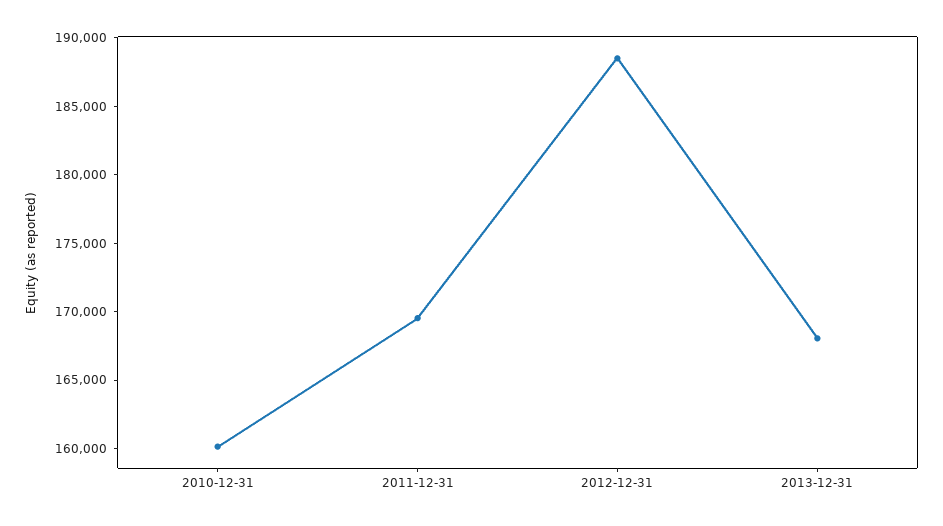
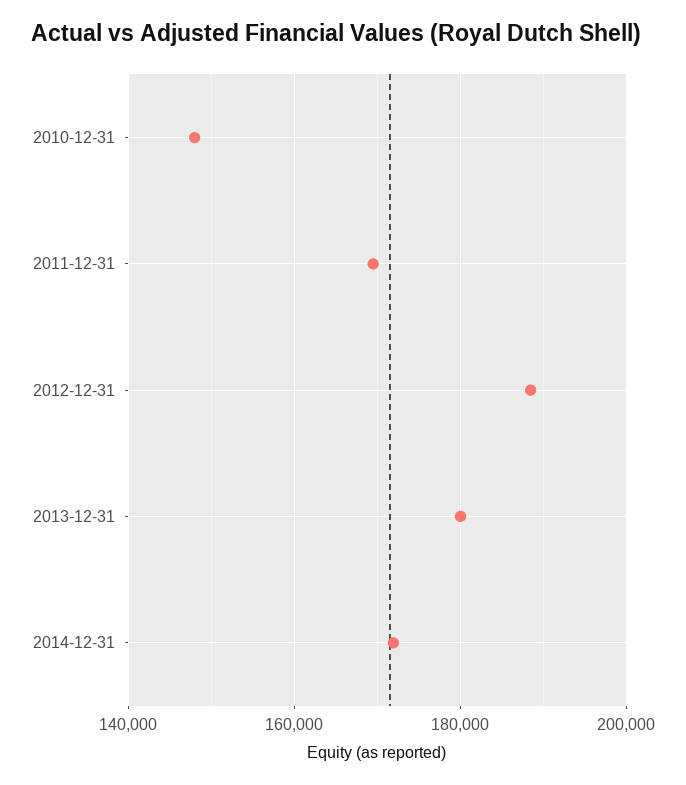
2010-12-31: 160000 -> 148000
2013-12-31: 168000 -> 180000
2014-12-31: none -> 172000

